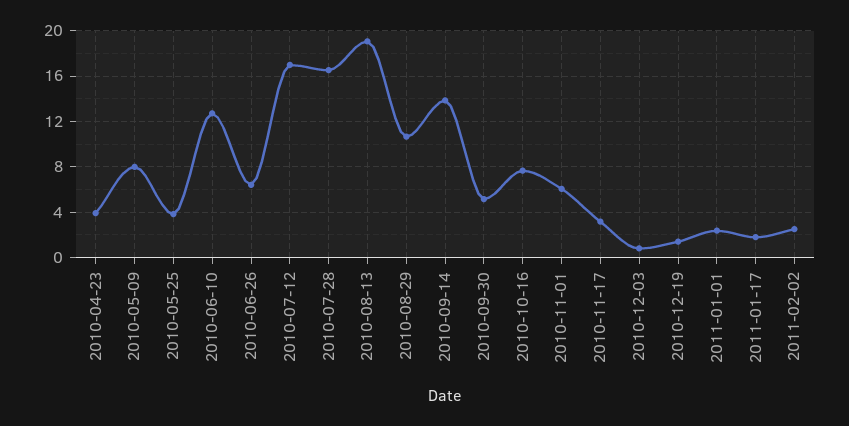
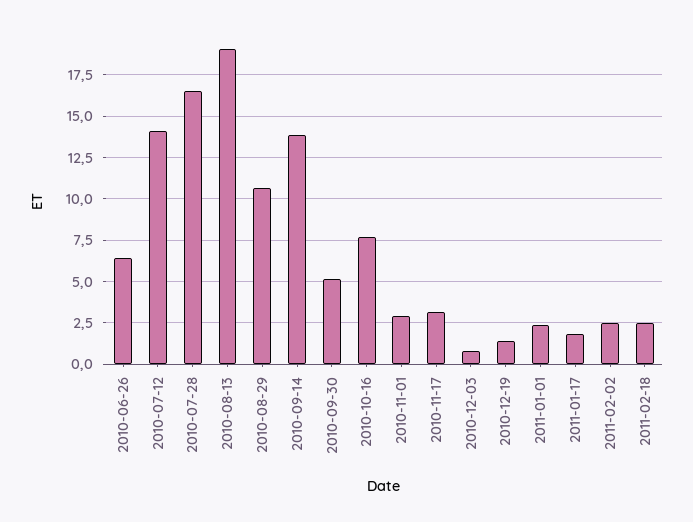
2010-04-23: 4 -> none
2010-05-09: 8 -> none
2010-05-25: 4 -> none
2010-06-10: 13 -> none
2010-07-12: 17 -> 14
2010-11-01: 6 -> 3
2011-02-18: none -> 2.5

